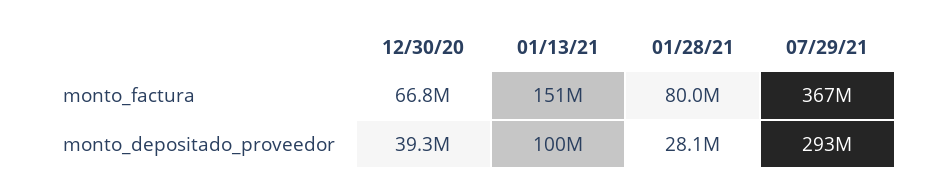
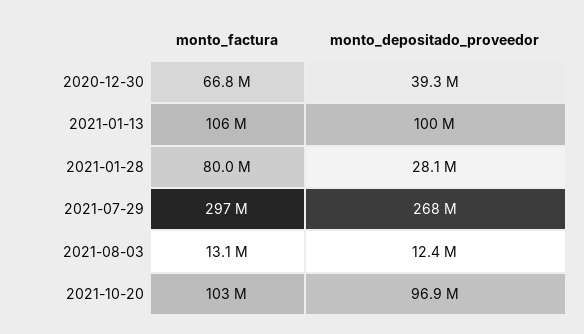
01/13/21, monto_factura: 151000000 -> 106000000
07/29/21, monto_factura: 367000000 -> 297000000
07/29/21, monto_depositado_proveedor: 293000000 -> 268000000
2021-08-03, monto_factura: none -> 13100000
2021-08-03, monto_depositado_proveedor: none -> 12400000
2021-10-20, monto_factura: none -> 103000000
2021-10-20, monto_depositado_proveedor: none -> 96900000

